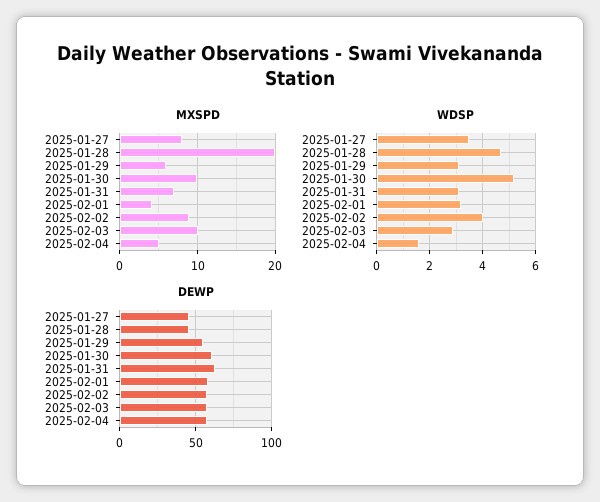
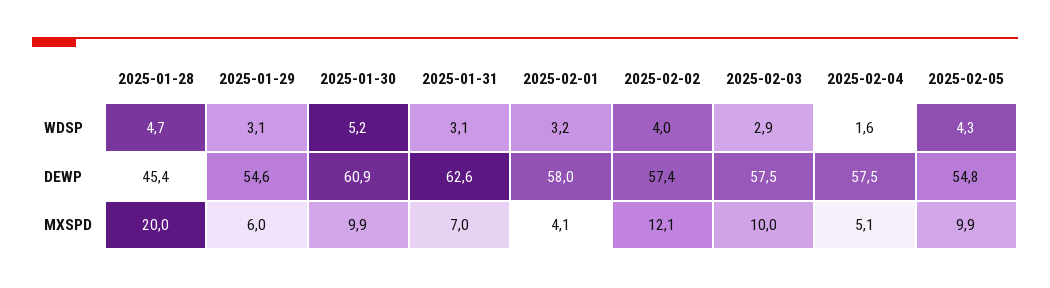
MXSPD, 2025-01-27: 8 -> none
MXSPD, 2025-02-02: 9 -> 12.1
WDSP, 2025-01-27: 3.5 -> none
DEWP, 2025-01-27: 45 -> none
WDSP, 2025-02-05: none -> 4.3
DEWP, 2025-02-05: none -> 54.8
MXSPD, 2025-02-05: none -> 9.9

